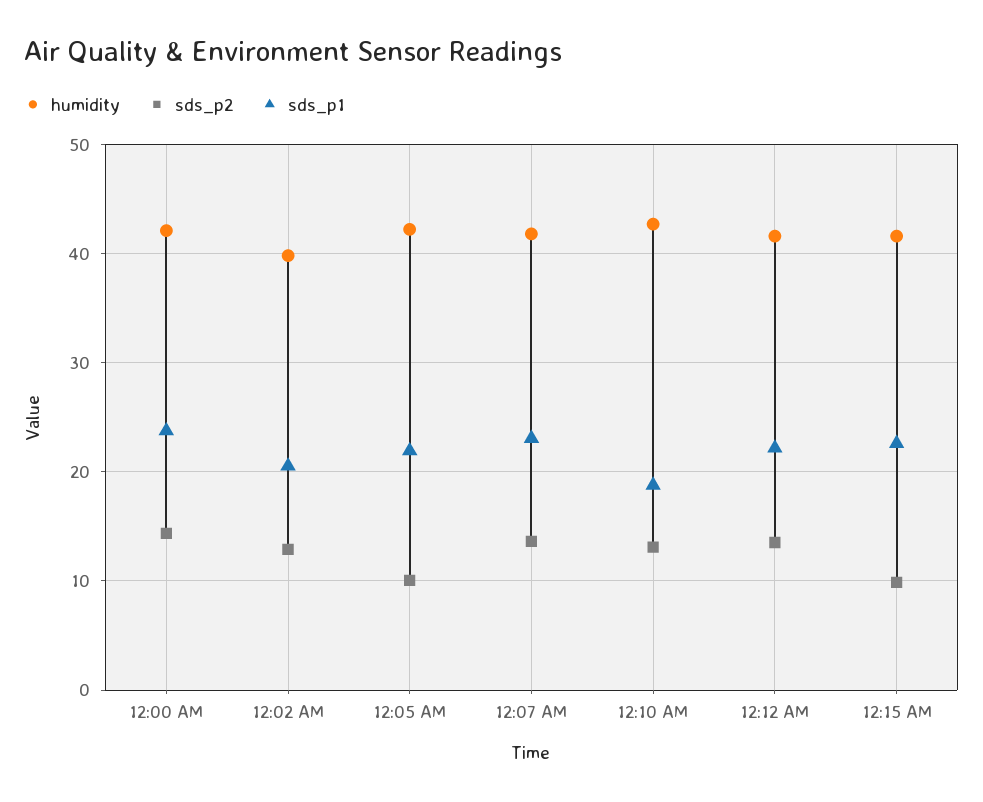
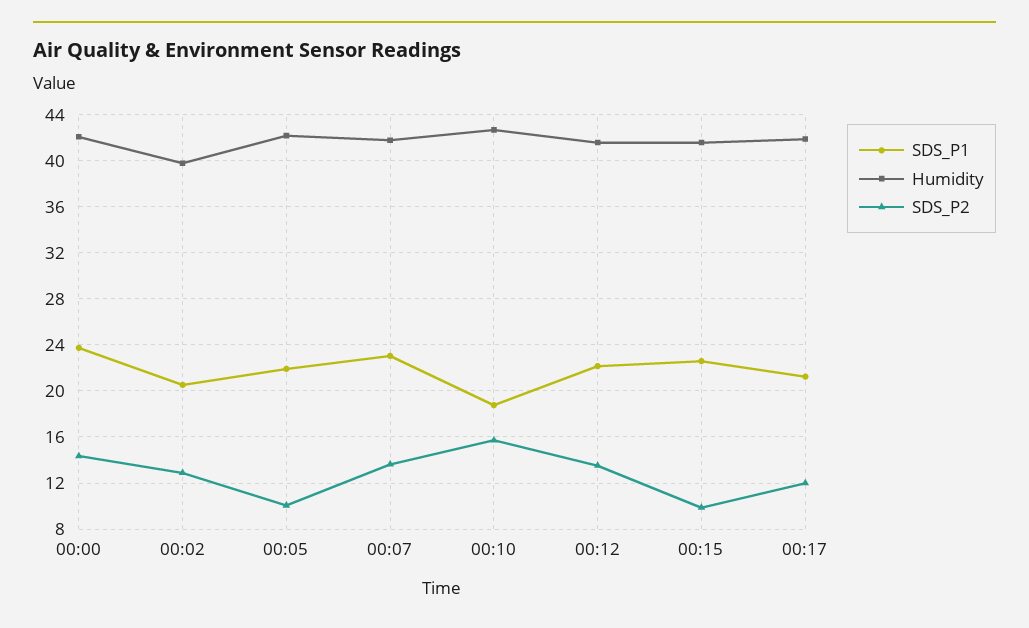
sds_p2, 12:10 AM: 13 -> 16
sds_p1, 00:17: none -> 21
humidity, 00:17: none -> 42
sds_p2, 00:17: none -> 12

